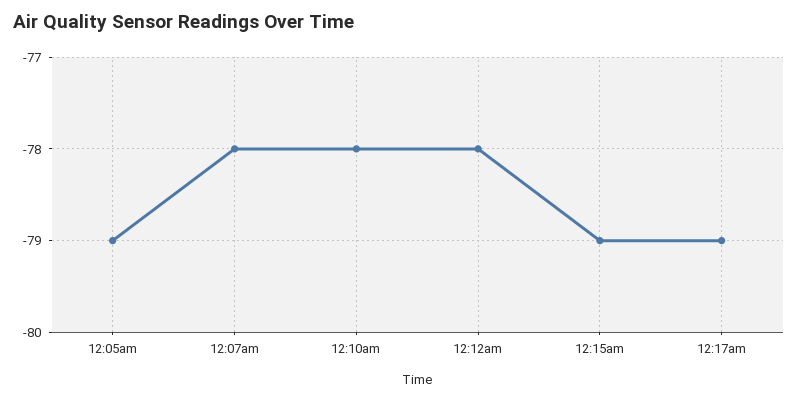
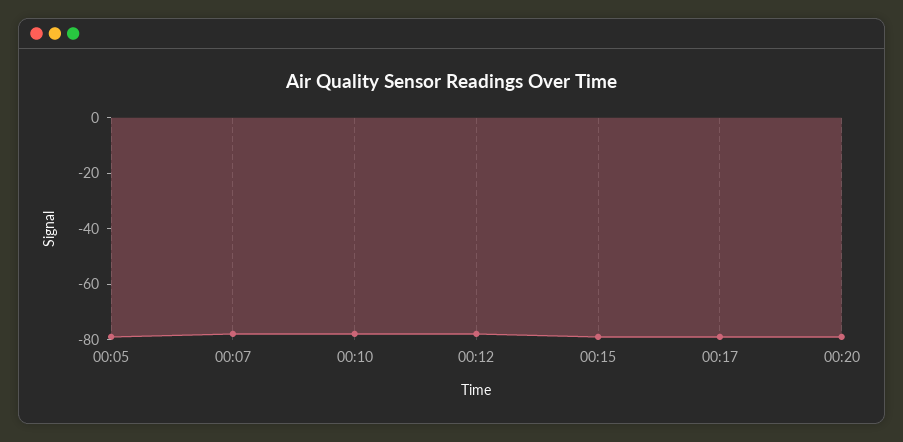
00:20: none -> -80

